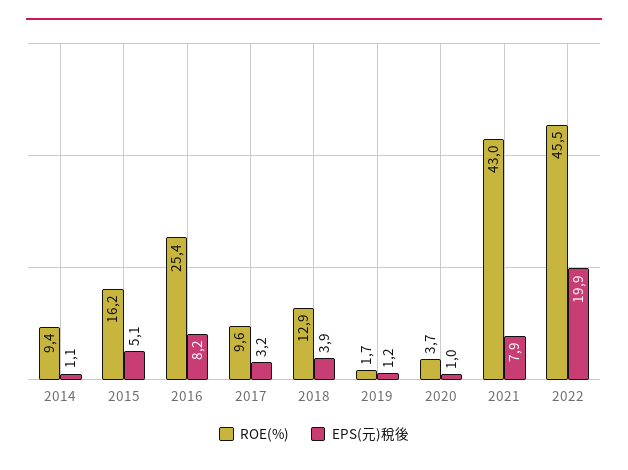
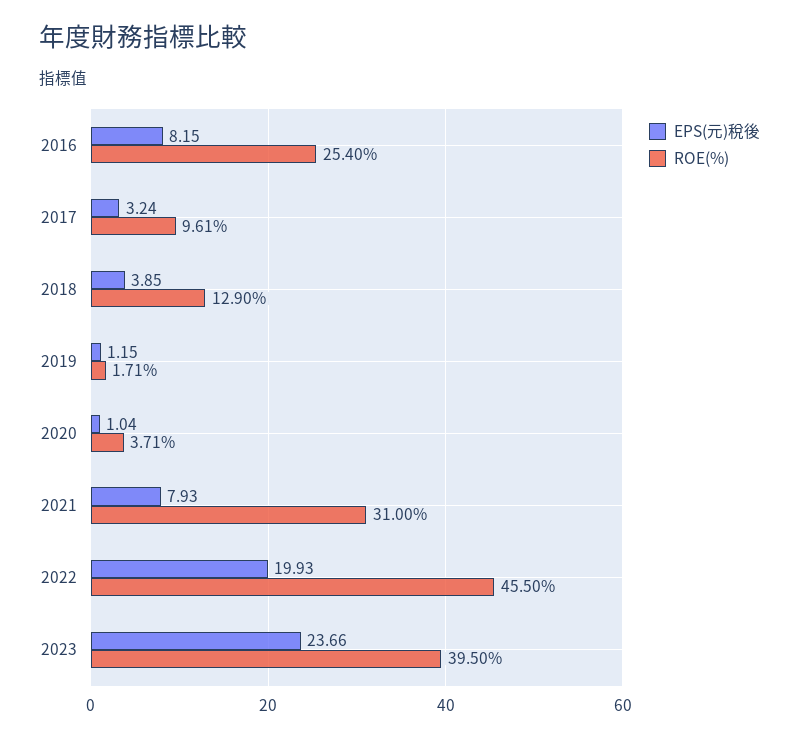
ROE(%), 2014: 9.4 -> none
EPS(元)稅後, 2014: 1.1 -> none
ROE(%), 2015: 16.2 -> none
EPS(元)稅後, 2015: 5.1 -> none
ROE(%), 2021: 43 -> 31
EPS(元)稅後, 2023: none -> 23.66
ROE(%), 2023: none -> 39.5

